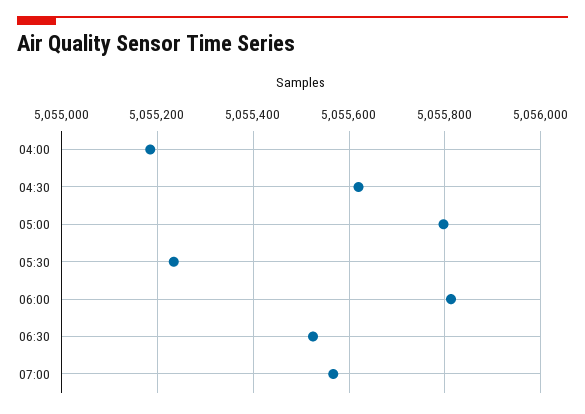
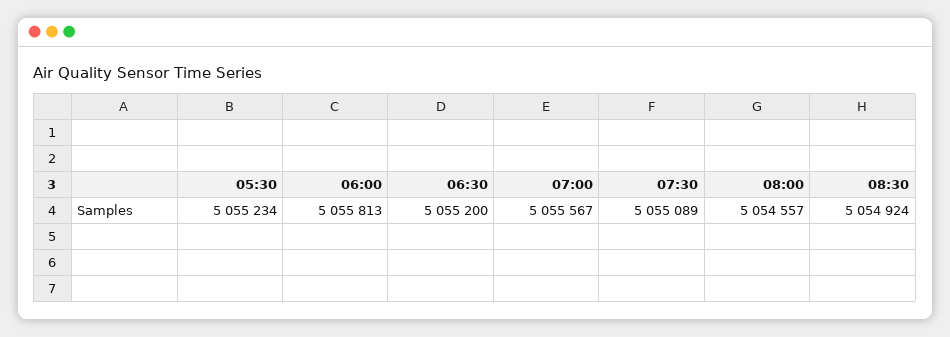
04:00: 5055180 -> none
04:30: 5055620 -> none
05:00: 5055800 -> none
06:30: 5055520 -> 5055200
07:30: none -> 5055089
08:00: none -> 5054557
08:30: none -> 5054924

